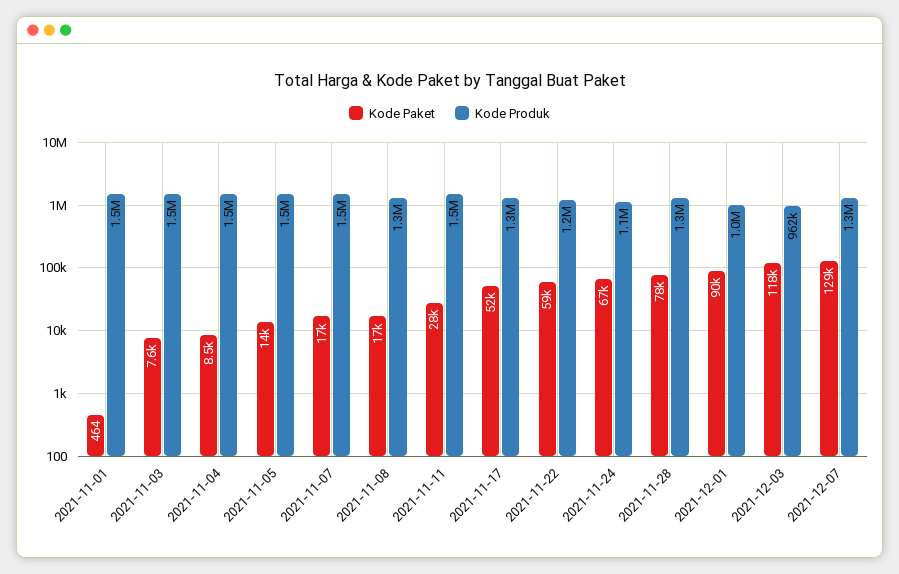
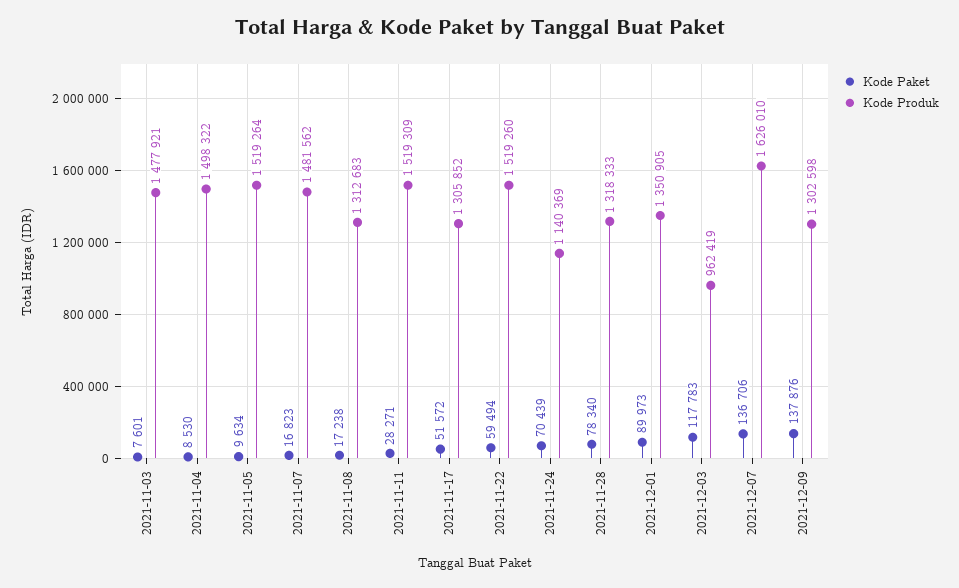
Kode Paket, 2021-11-01: 464 -> none
Kode Produk, 2021-11-01: 1500000 -> none
Kode Paket, 2021-11-05: 14000 -> 9634
Kode Produk, 2021-11-22: 1200000 -> 1519260
Kode Paket, 2021-11-24: 67000 -> 70439
Kode Produk, 2021-12-01: 1000000 -> 1350905
Kode Paket, 2021-12-07: 129000 -> 136706
Kode Produk, 2021-12-07: 1300000 -> 1626010
Kode Paket, 2021-12-09: none -> 137876
Kode Produk, 2021-12-09: none -> 1302598

